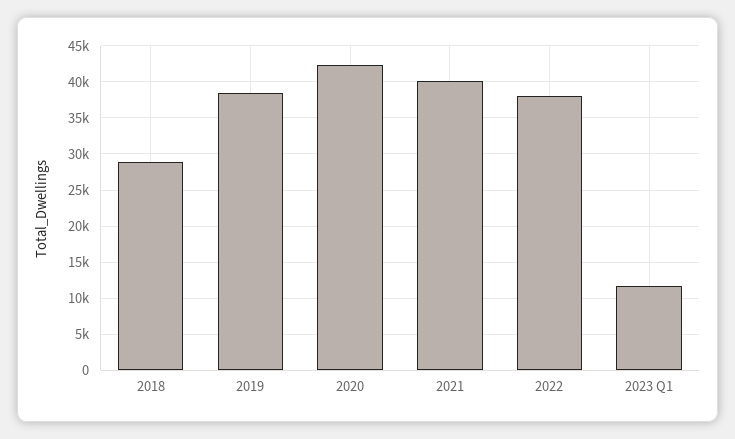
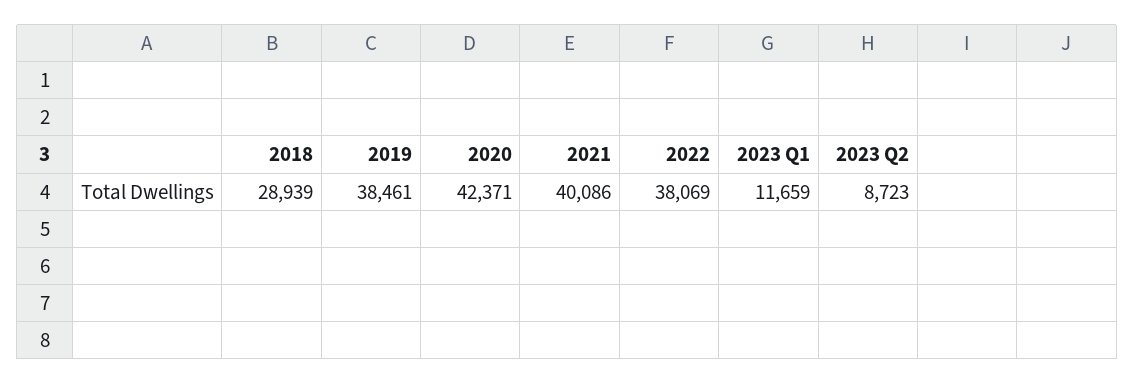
2023 Q2: none -> 8723

